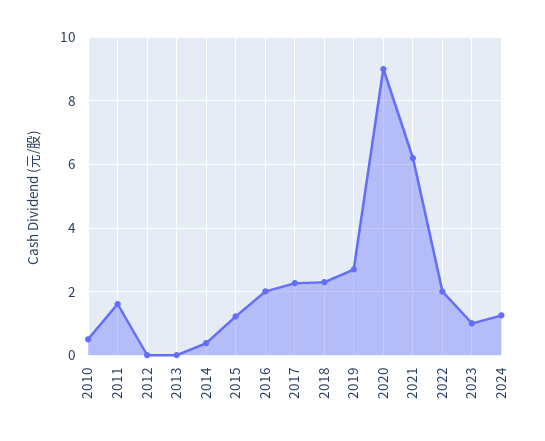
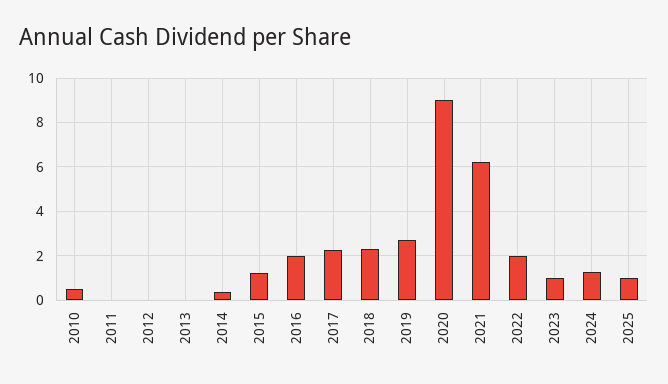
2011: 1.6 -> 0
2025: none -> 1

